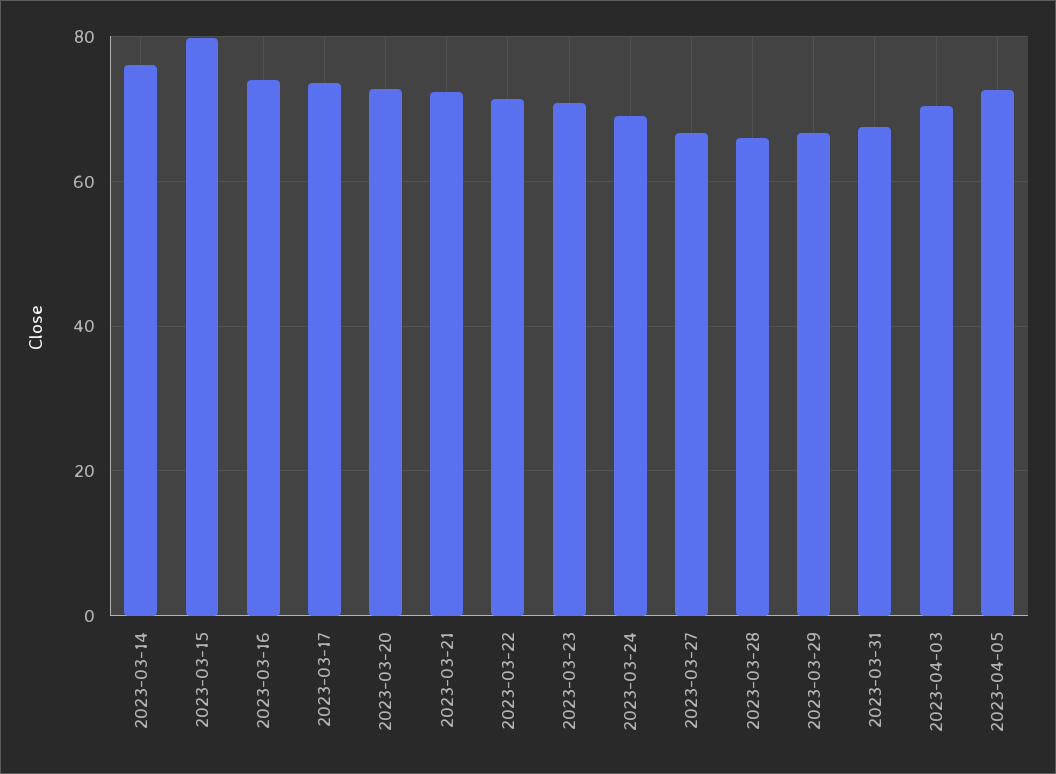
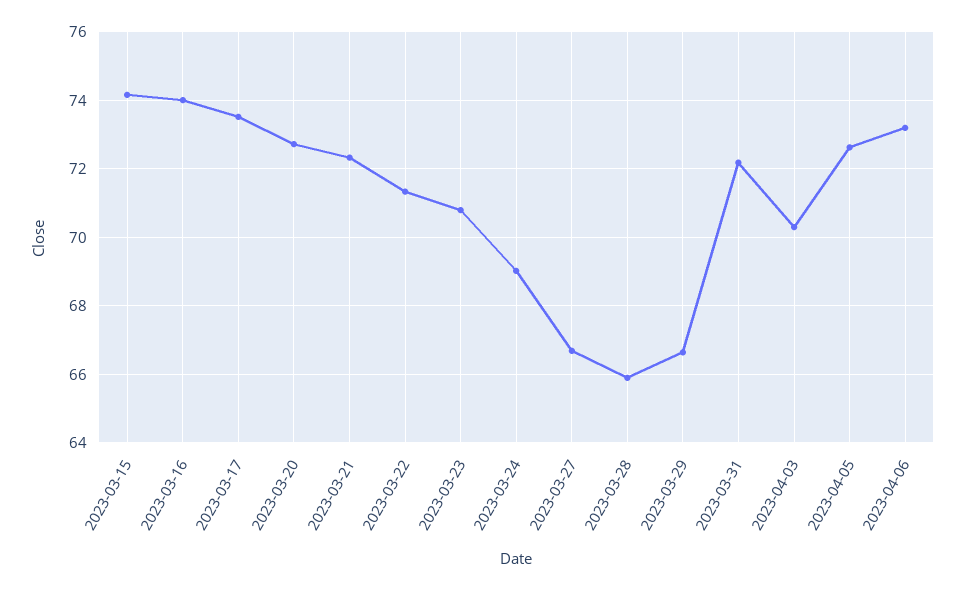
2023-03-14: 76 -> none
2023-03-15: 80 -> 74.2
2023-03-31: 68 -> 72.2
2023-04-06: none -> 73.2

